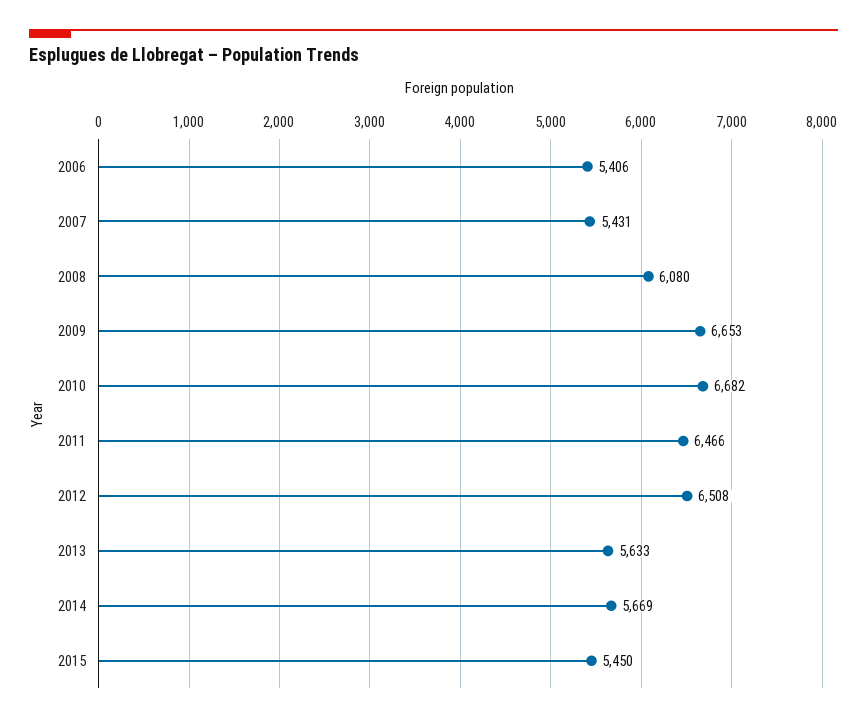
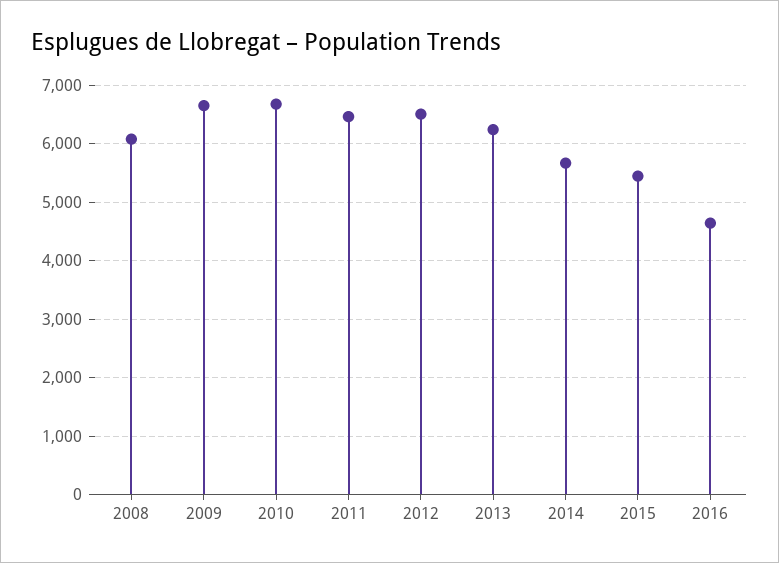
2006: 5406 -> none
2007: 5431 -> none
2013: 5633 -> 6200
2016: none -> 4600

